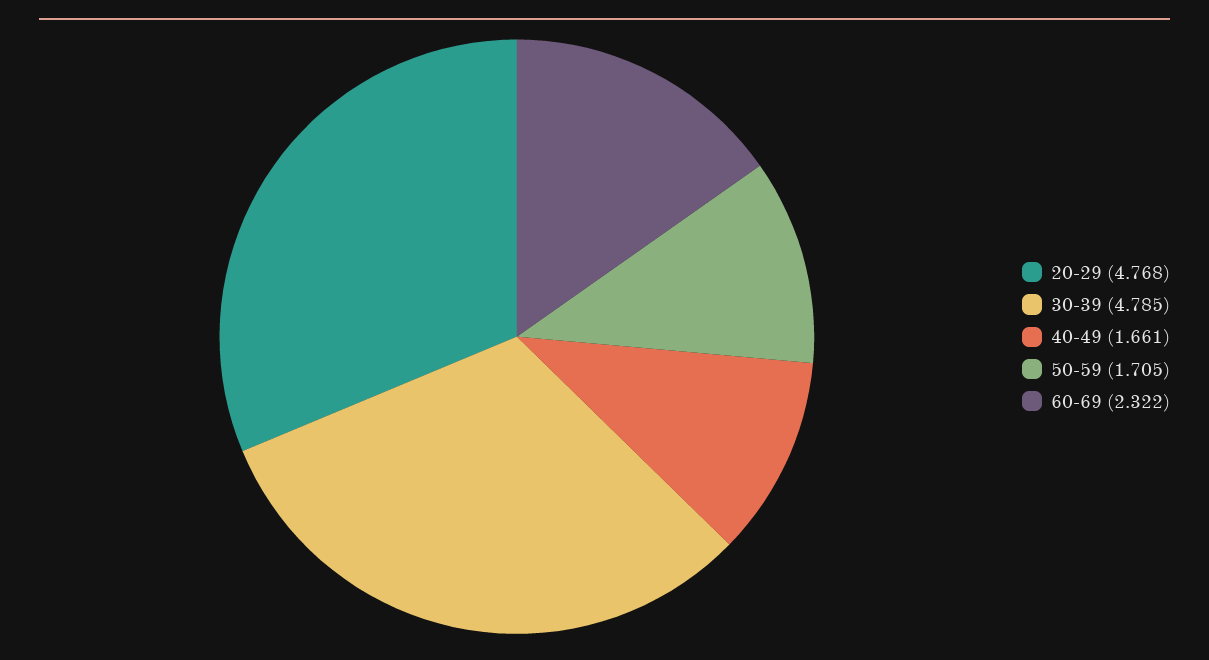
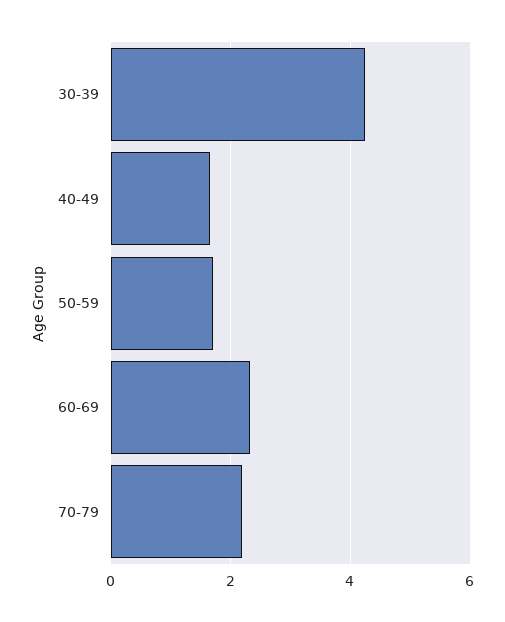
20-29: 4.768 -> none
30-39: 4.785 -> 4.2
70-79: none -> 2.2

